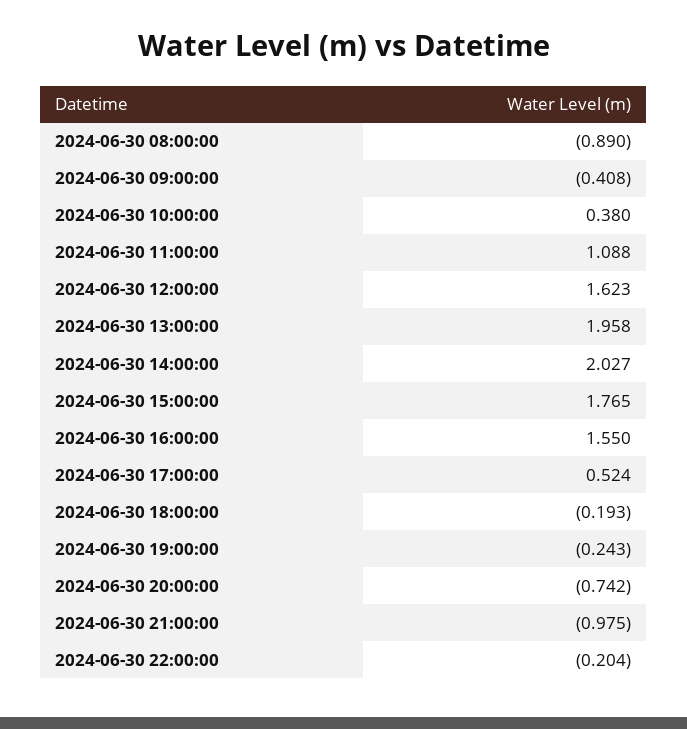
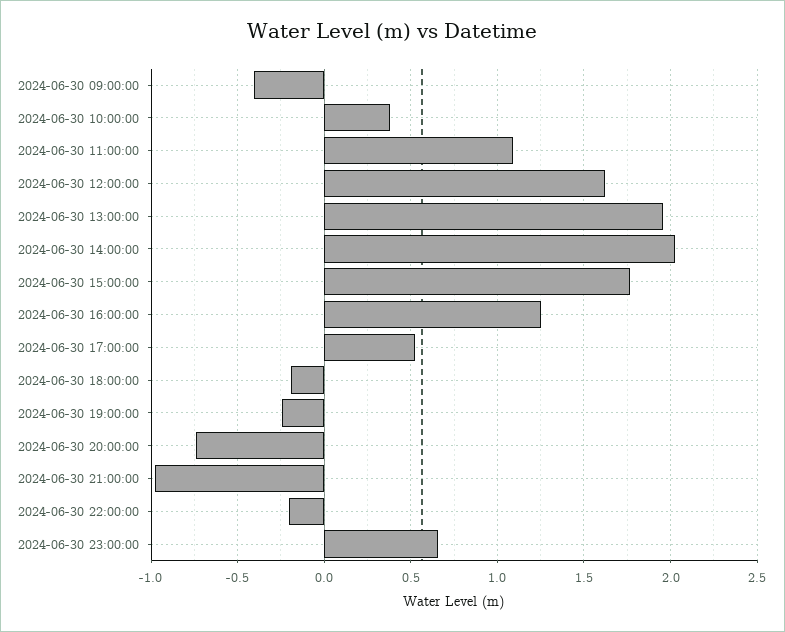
2024-06-30 08:00:00: -0.89 -> none
2024-06-30 16:00:00: 1.55 -> 1.25
2024-06-30 23:00:00: none -> 0.65

